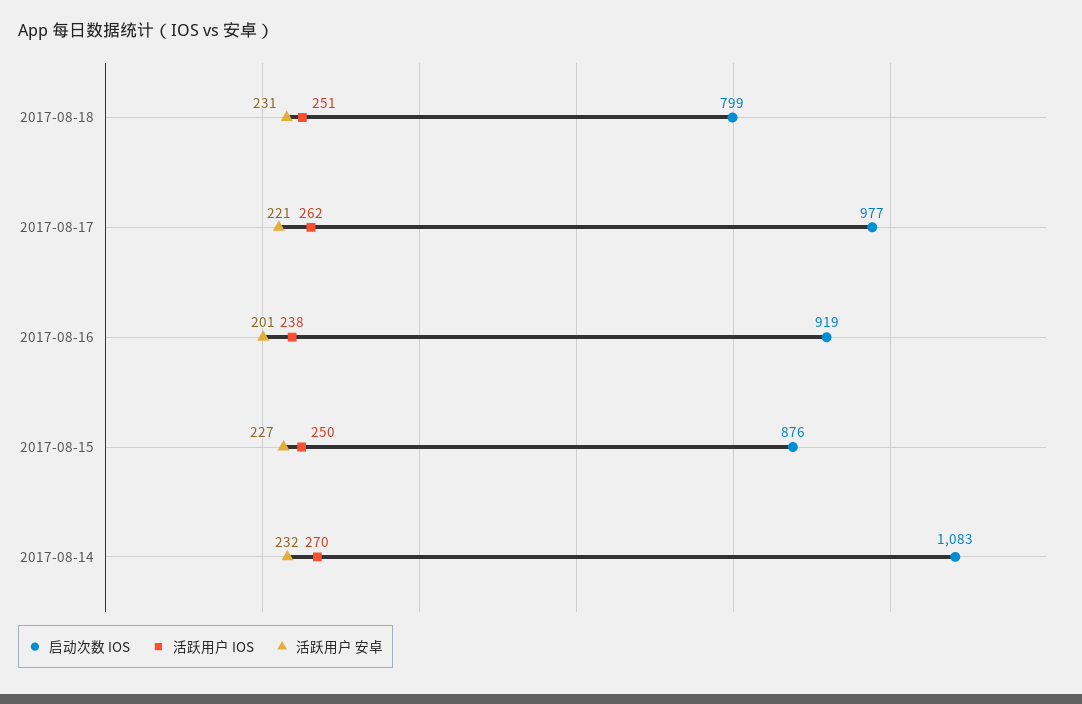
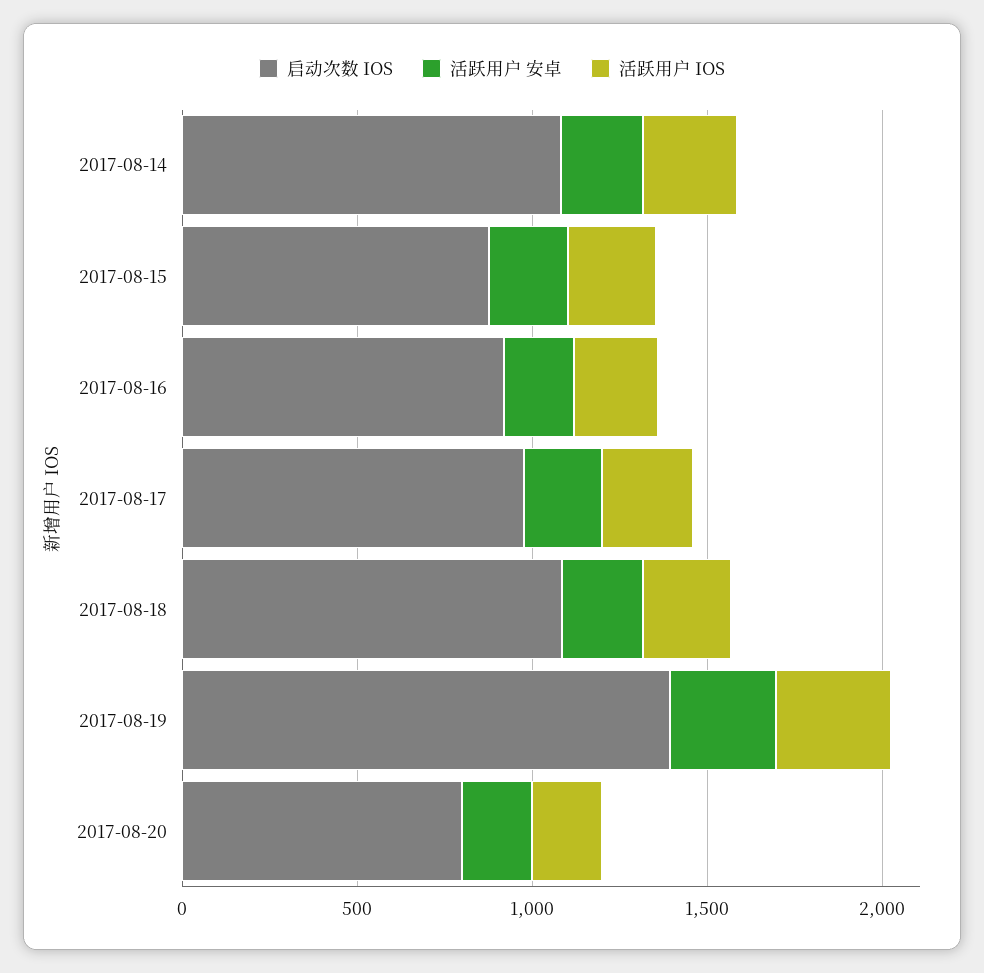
启动次数 IOS, 2017-08-18: 799 -> 1100
启动次数 IOS, 2017-08-19: none -> 1400
活跃用户 安卓, 2017-08-19: none -> 300
活跃用户 IOS, 2017-08-19: none -> 300
启动次数 IOS, 2017-08-20: none -> 800
活跃用户 安卓, 2017-08-20: none -> 200
活跃用户 IOS, 2017-08-20: none -> 200

